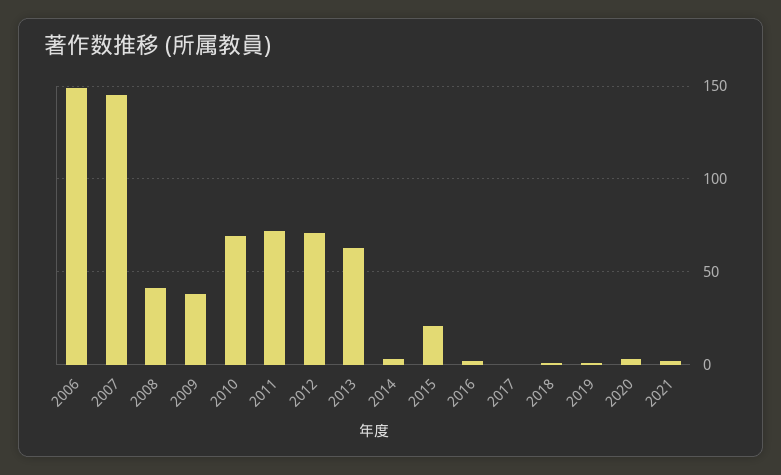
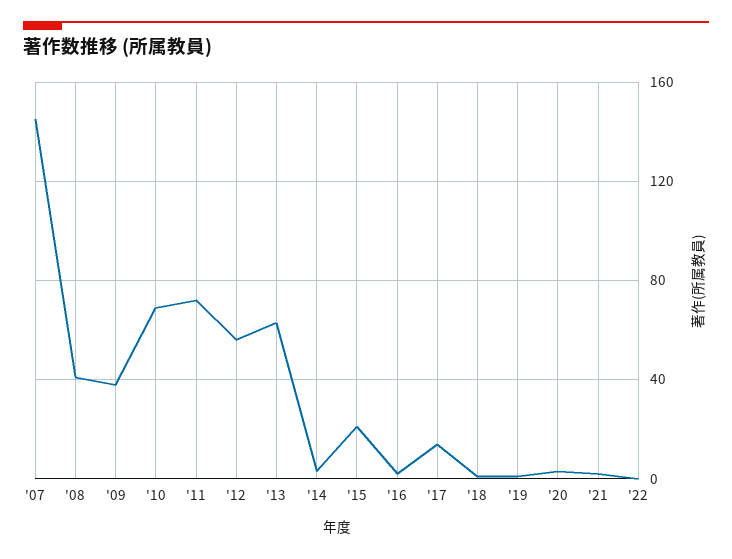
2006: 150 -> none
2012: 70 -> 55
2017: 0 -> 15
'22: none -> 0

